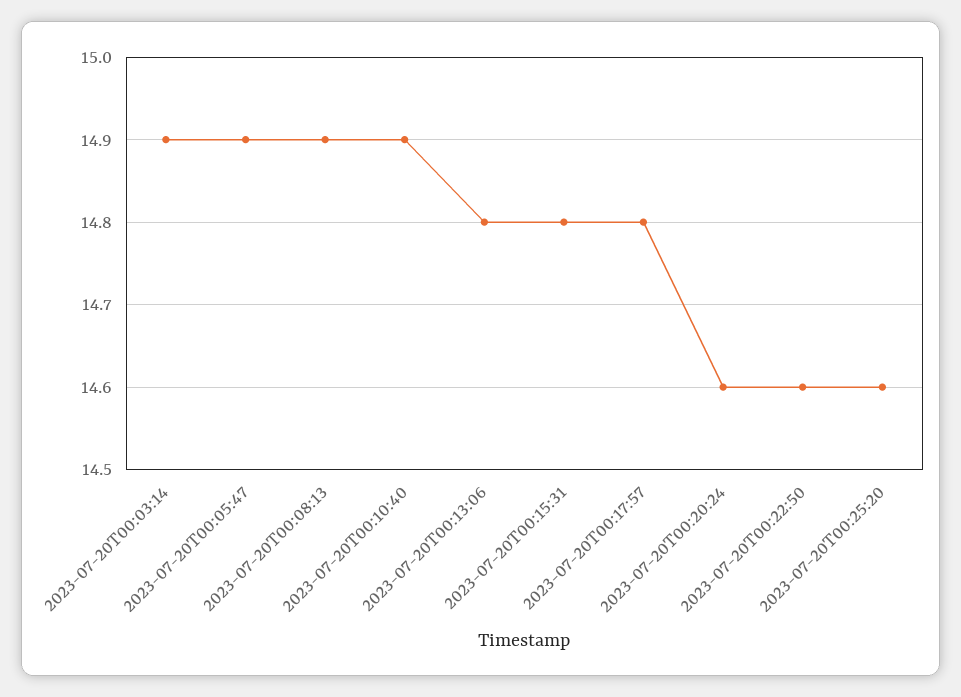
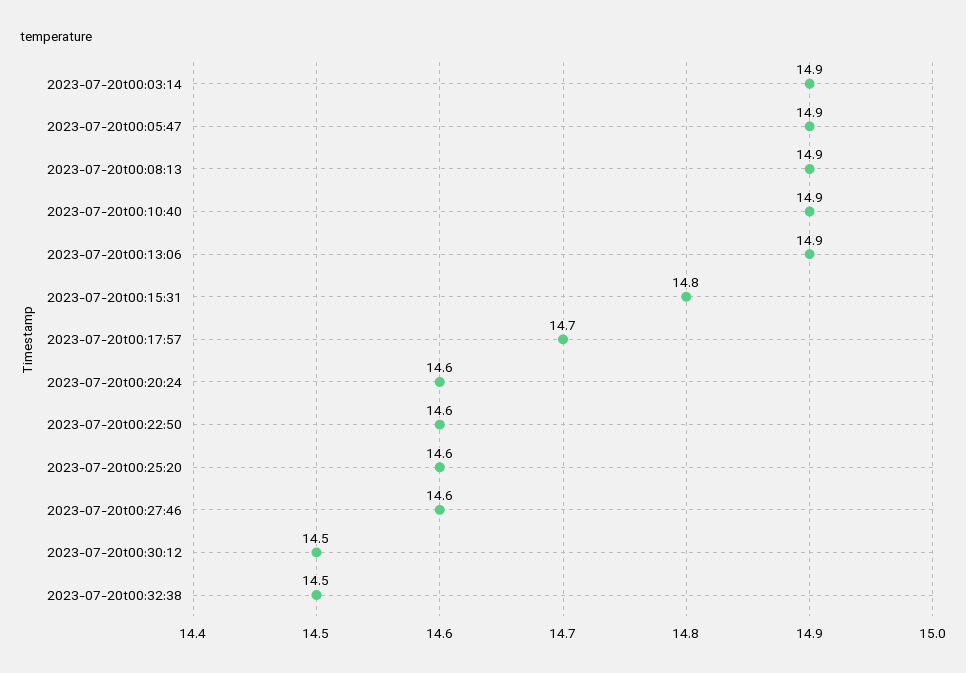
2023-07-20T00:13:06: 14.8 -> 14.9
2023-07-20T00:17:57: 14.8 -> 14.7
2023-07-20t00:27:46: none -> 14.6
2023-07-20t00:30:12: none -> 14.5
2023-07-20t00:32:38: none -> 14.5

